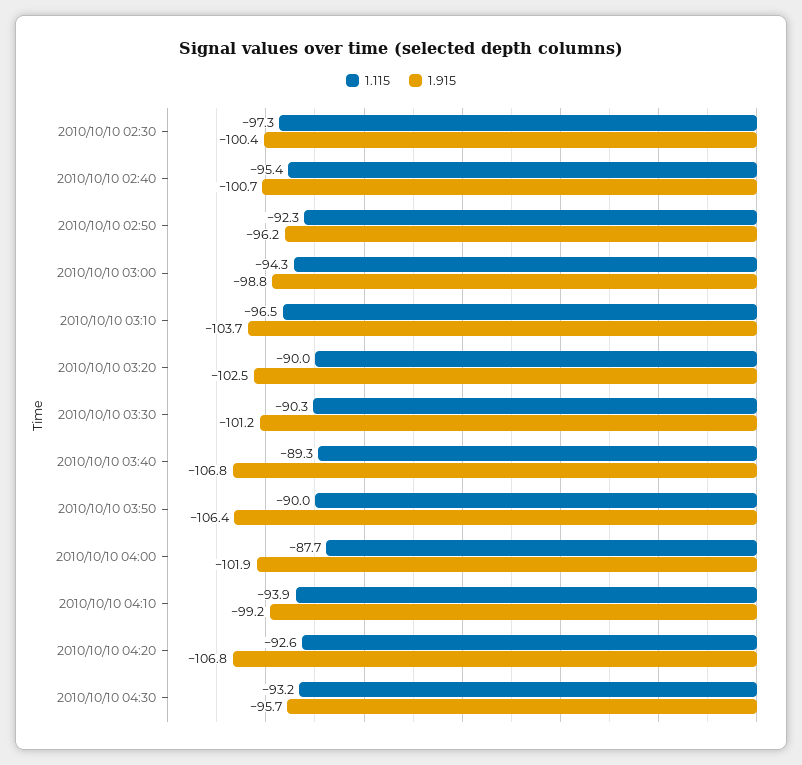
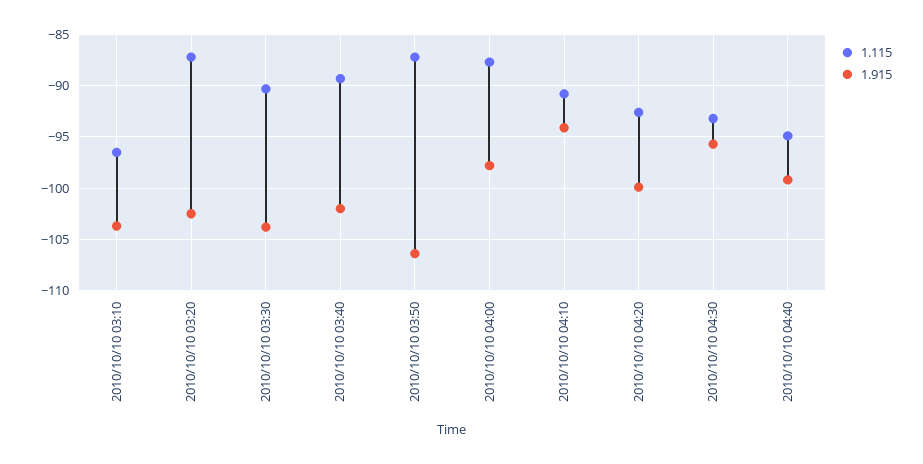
1.115, 2010/10/10 02:30: -97.3 -> none
1.915, 2010/10/10 02:30: -100.4 -> none
1.115, 2010/10/10 02:40: -95.4 -> none
1.915, 2010/10/10 02:40: -100.7 -> none
1.115, 2010/10/10 02:50: -92.3 -> none
1.915, 2010/10/10 02:50: -96.2 -> none
1.115, 2010/10/10 03:00: -94.3 -> none
1.915, 2010/10/10 03:00: -98.8 -> none
1.115, 2010/10/10 03:20: -90 -> -87
1.915, 2010/10/10 03:30: -101.2 -> -104
1.915, 2010/10/10 03:40: -106.8 -> -102
1.115, 2010/10/10 03:50: -90 -> -87
1.915, 2010/10/10 04:00: -101.9 -> -98
1.115, 2010/10/10 04:10: -93.9 -> -91
1.915, 2010/10/10 04:10: -99.2 -> -94
1.915, 2010/10/10 04:20: -106.8 -> -100
1.115, 2010/10/10 04:40: none -> -95
1.915, 2010/10/10 04:40: none -> -99

